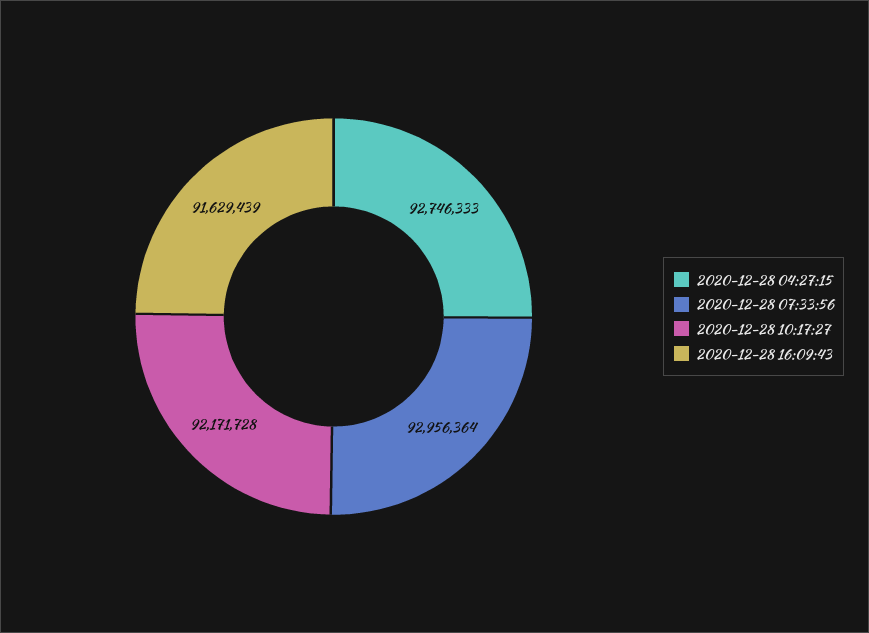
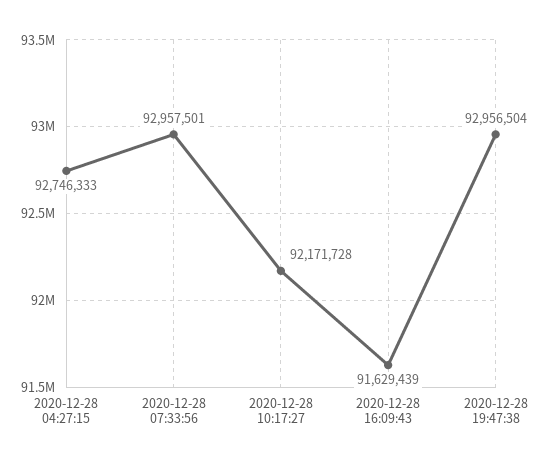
2020-12-28 07:33:56: 92956364 -> 92957501
2020-12-28 19:47:38: none -> 92956504

